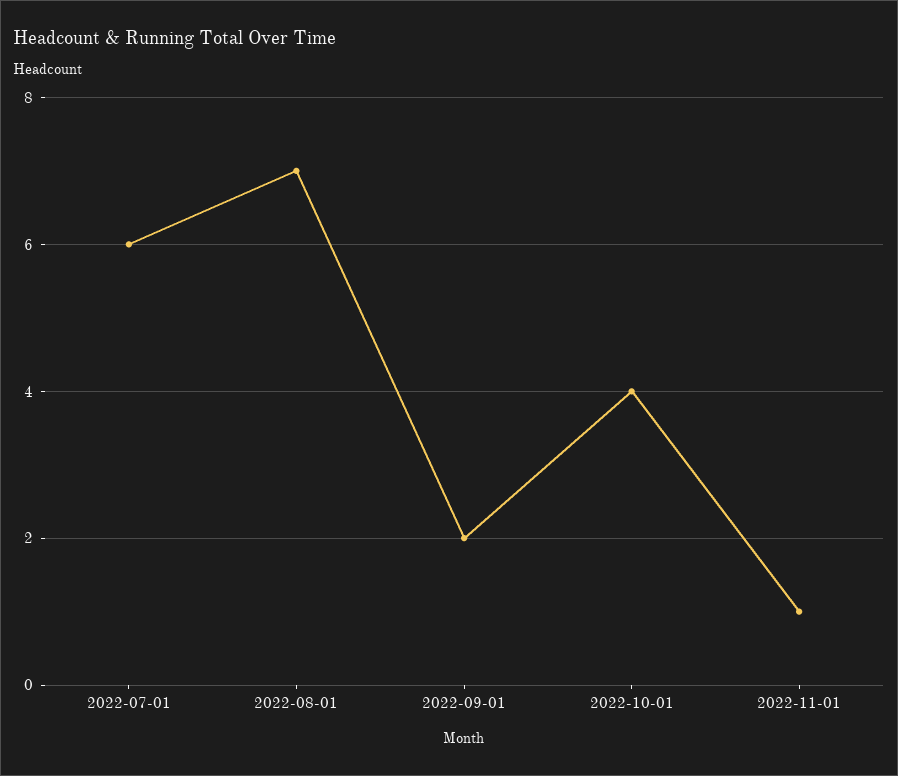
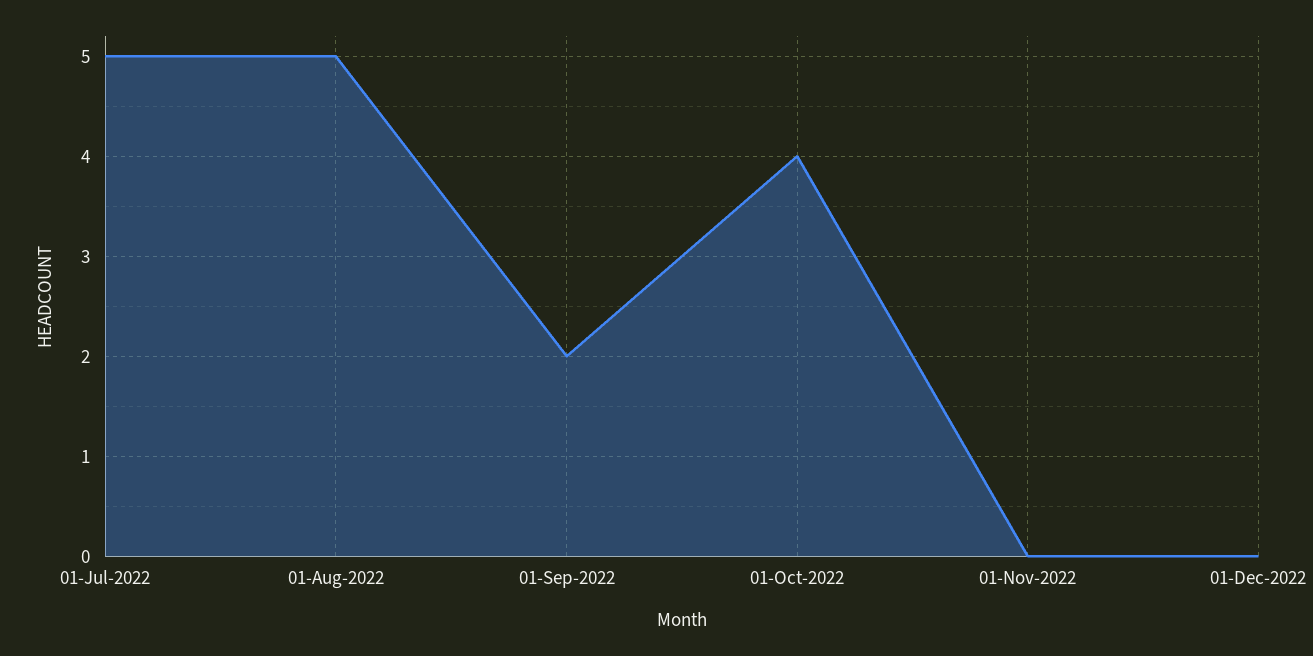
2022-07-01: 6 -> 5
2022-08-01: 7 -> 5
2022-11-01: 1 -> 0
01-Dec-2022: none -> 0

